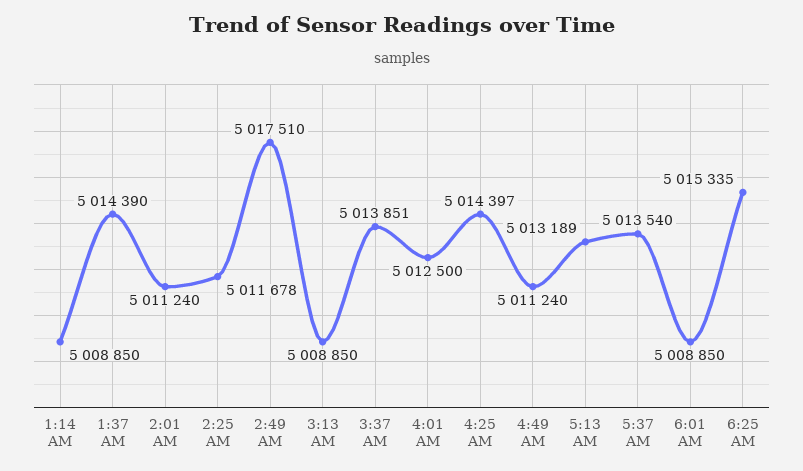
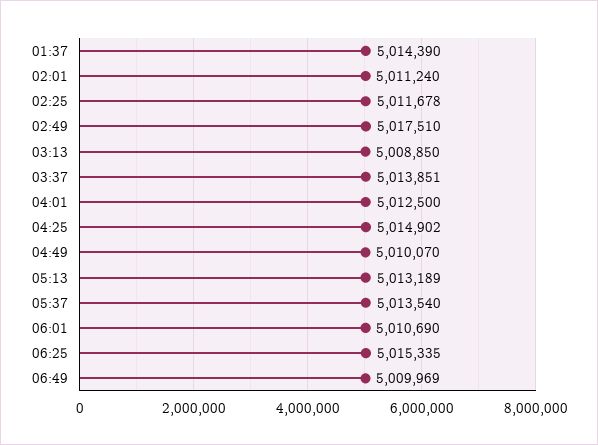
1:14 AM: 5008850 -> none
4:25 AM: 5014397 -> 5014902
4:49 AM: 5011240 -> 5010070
6:01 AM: 5008850 -> 5010690
06:49: none -> 5009969

